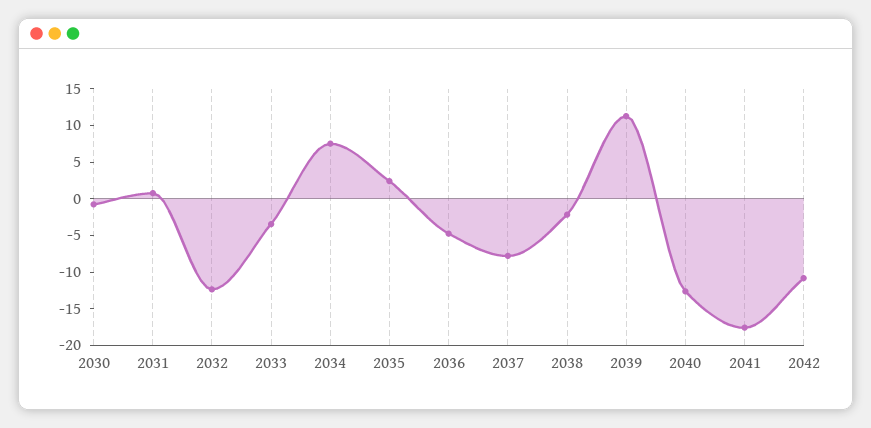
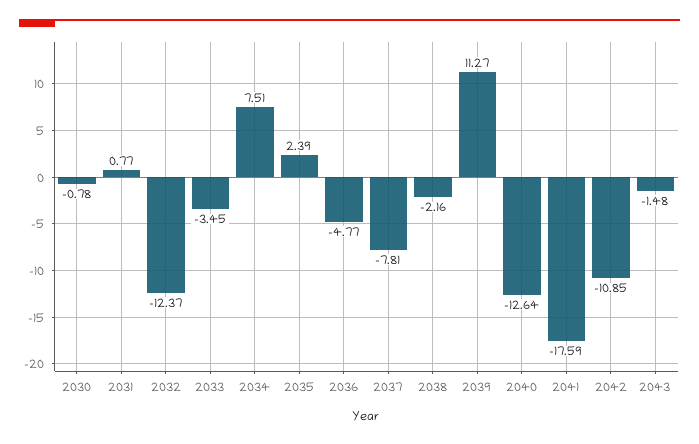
2043: none -> -1.48

